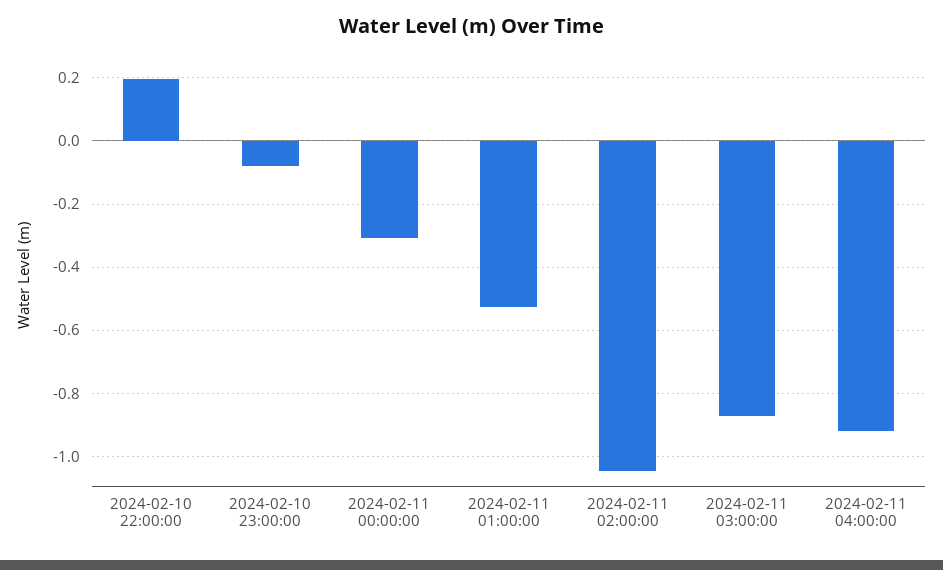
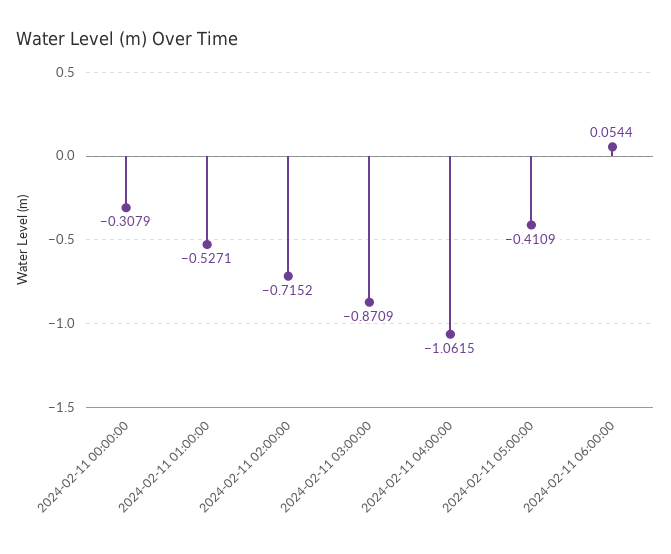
2024-02-10 22:00:00: 0.2 -> none
2024-02-10 23:00:00: -0.08 -> none
2024-02-11 02:00:00: -1.04 -> -0.7152
2024-02-11 04:00:00: -0.92 -> -1.0615
2024-02-11 05:00:00: none -> -0.4109
2024-02-11 06:00:00: none -> 0.0544

